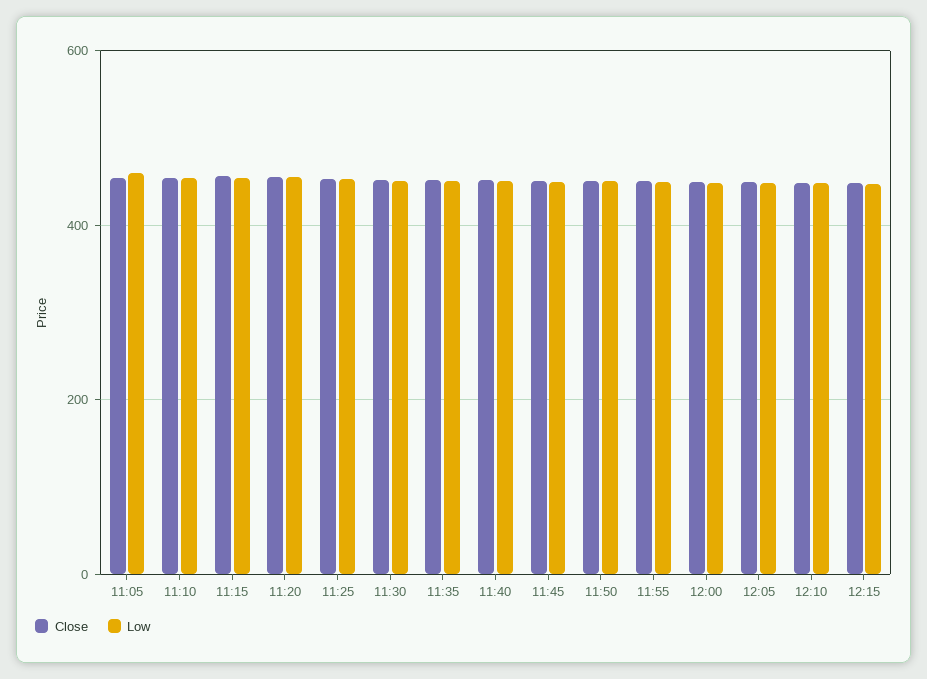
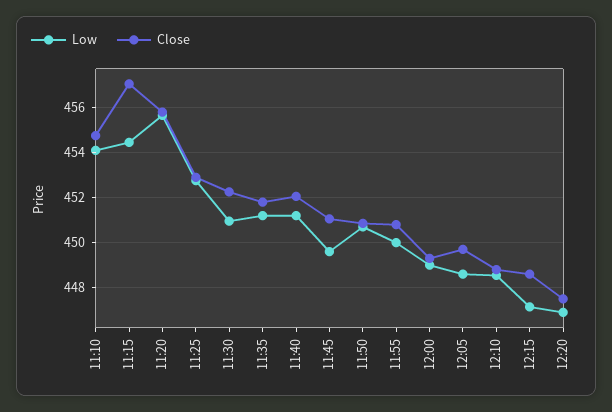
Close, 11:05: 460 -> none
Low, 11:05: 460 -> none
Low, 12:20: none -> 447
Close, 12:20: none -> 447.5

